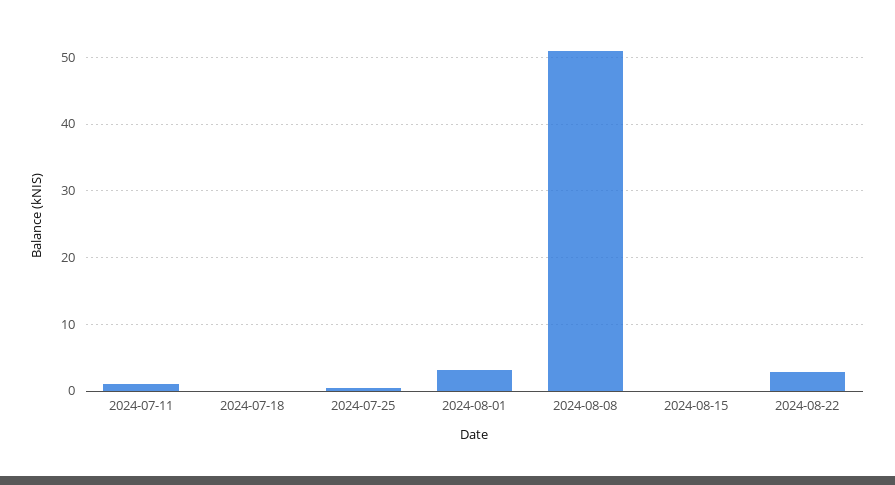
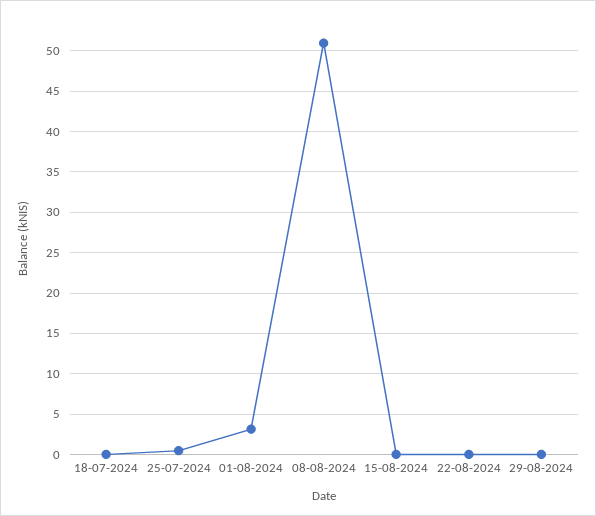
2024-07-11: 1 -> none
2024-08-22: 3 -> 0
29-08-2024: none -> 0

